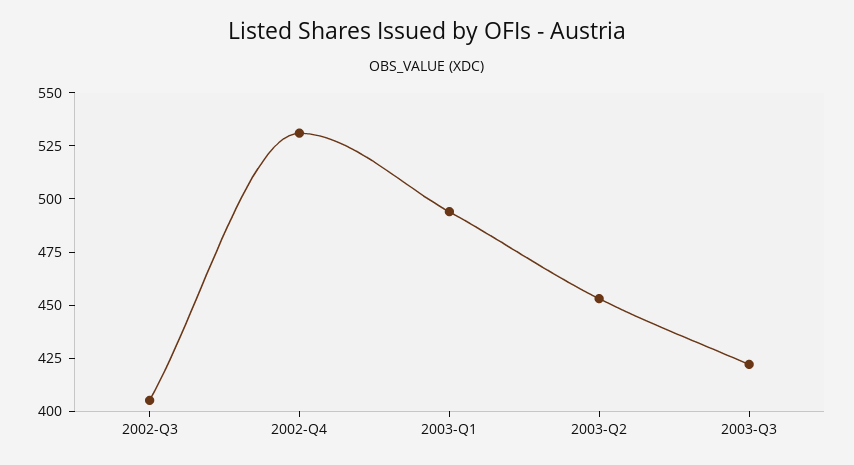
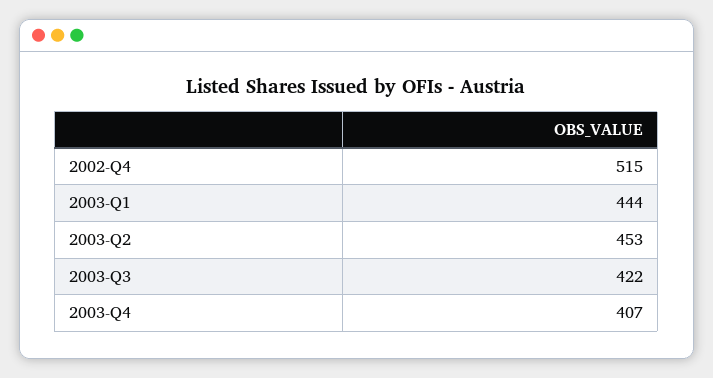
2002-Q3: 405 -> none
2002-Q4: 530 -> 515
2003-Q1: 495 -> 444
2003-Q4: none -> 407

